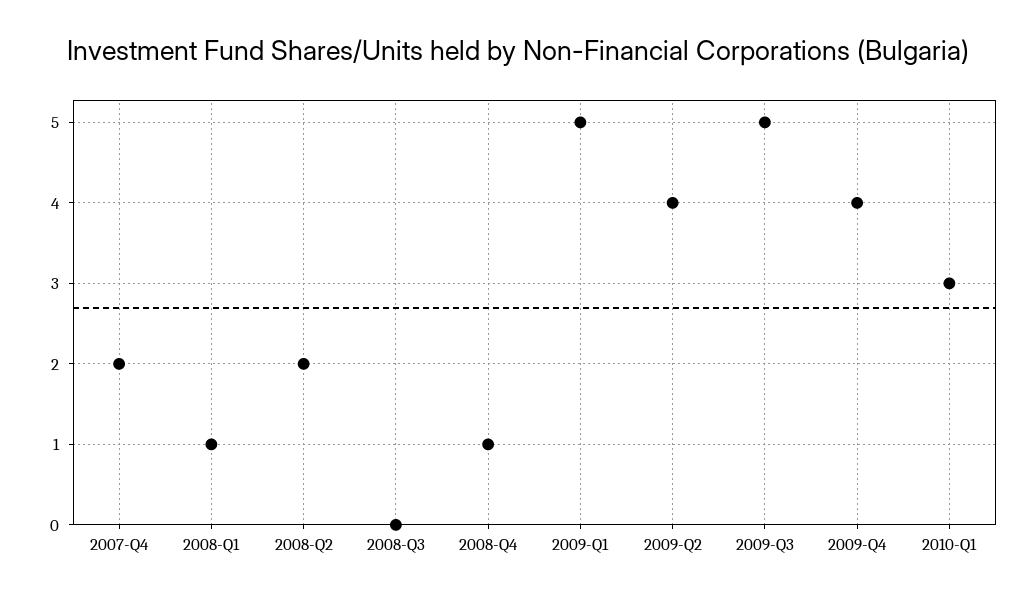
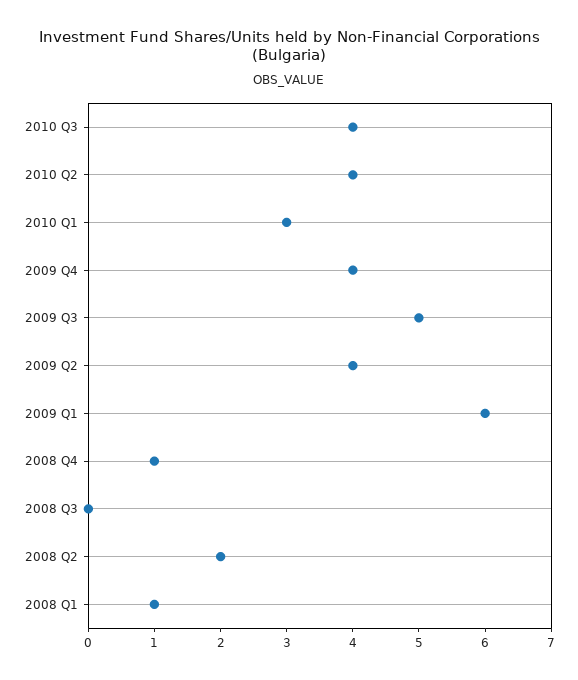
2007-Q4: 2 -> none
2009-Q1: 5 -> 6
2010 Q3: none -> 4
2010 Q2: none -> 4

